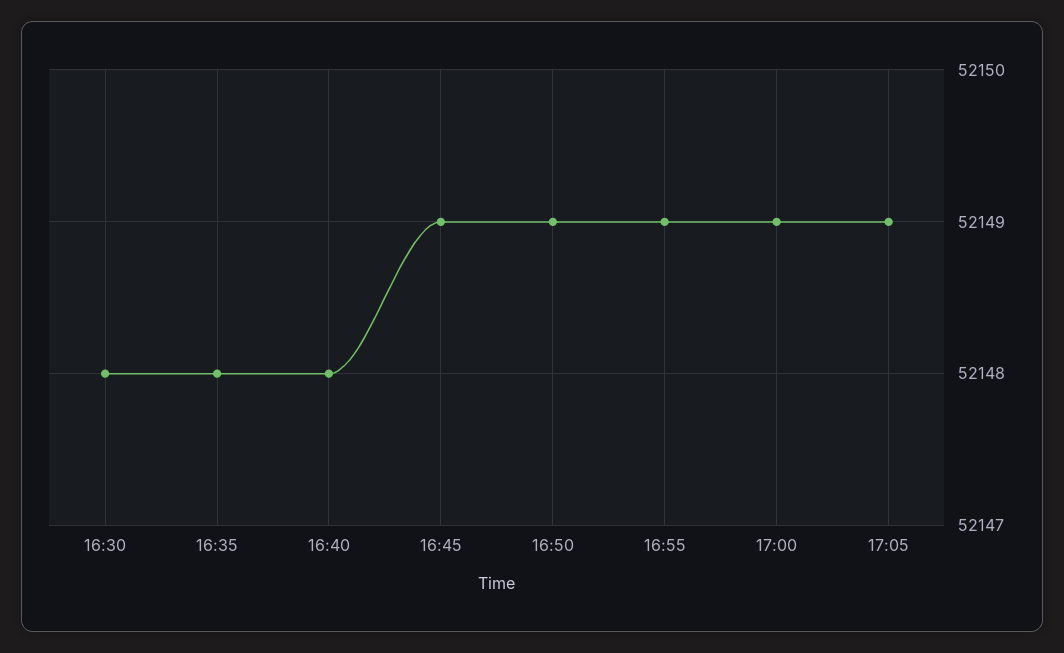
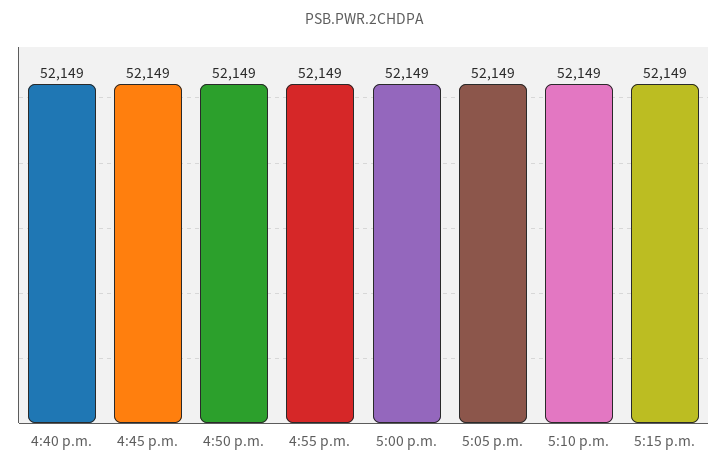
16:30: 52148 -> none
16:35: 52148 -> none
16:40: 52148 -> 52149
5:10 p.m.: none -> 52149
5:15 p.m.: none -> 52149

